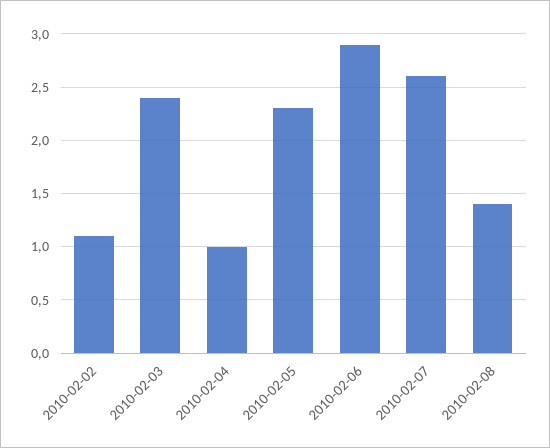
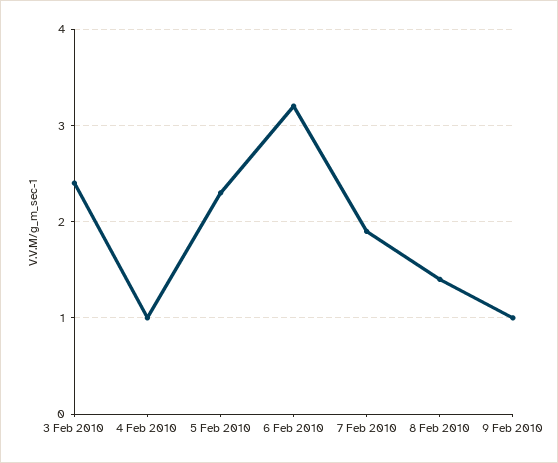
2010-02-02: 1.1 -> none
2010-02-06: 2.9 -> 3.2
2010-02-07: 2.6 -> 1.9
9 Feb 2010: none -> 1

